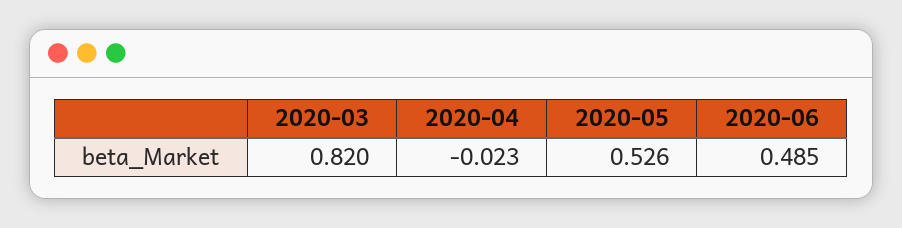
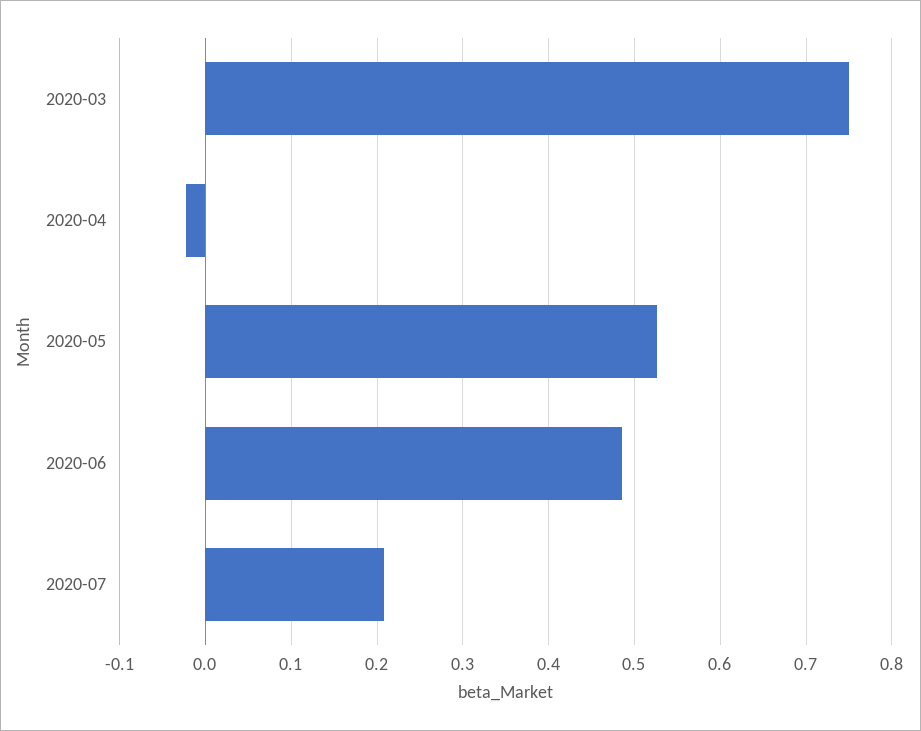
2020-03: 0.82 -> 0.75
2020-07: none -> 0.21

